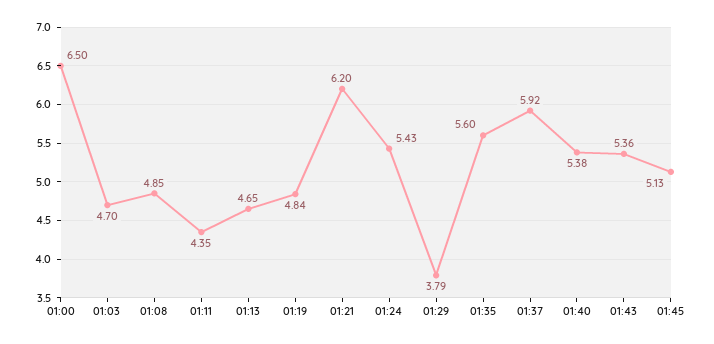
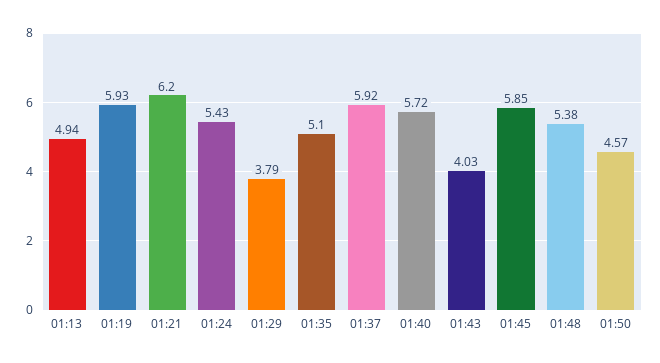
01:00: 6.5 -> none
01:03: 4.7 -> none
01:08: 4.85 -> none
01:11: 4.35 -> none
01:13: 4.65 -> 4.94
01:19: 4.84 -> 5.93
01:35: 5.6 -> 5.1
01:40: 5.38 -> 5.72
01:43: 5.36 -> 4.03
01:45: 5.13 -> 5.85
01:48: none -> 5.38
01:50: none -> 4.57

